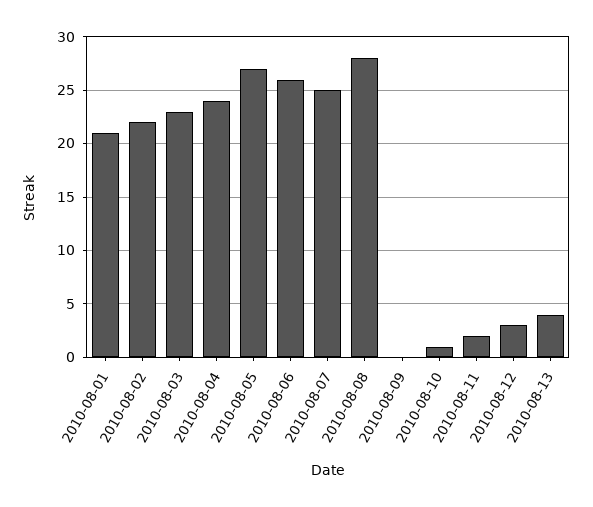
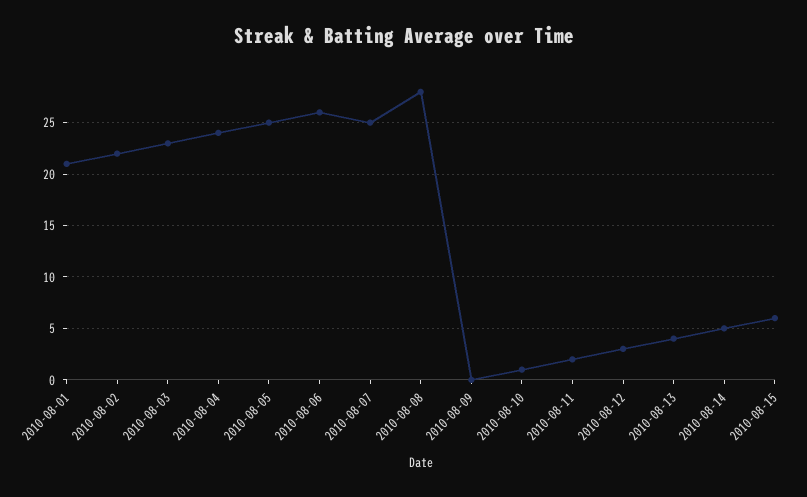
2010-08-05: 27 -> 25
2010-08-14: none -> 5
2010-08-15: none -> 6

